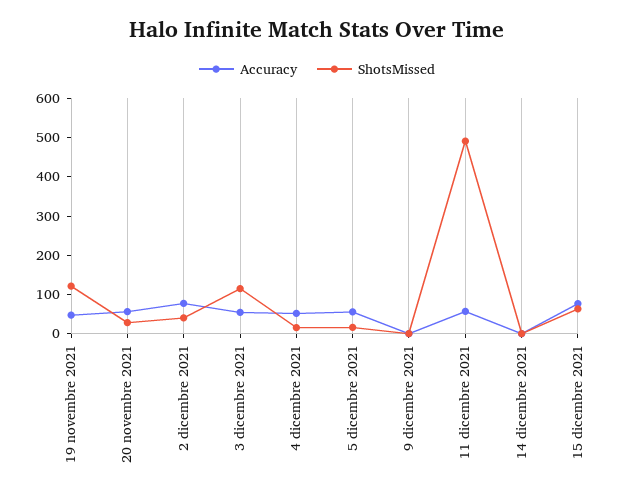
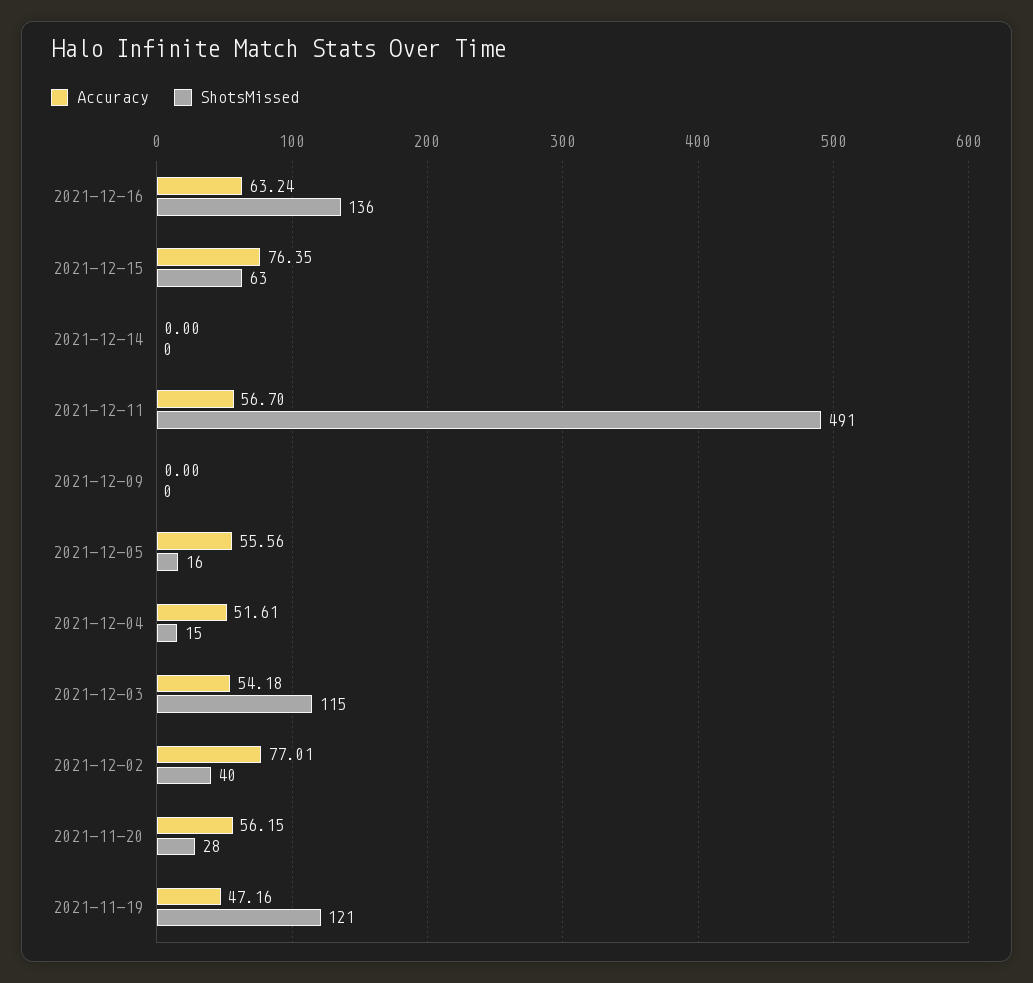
Accuracy, 2021-12-16: none -> 63.24
ShotsMissed, 2021-12-16: none -> 136

